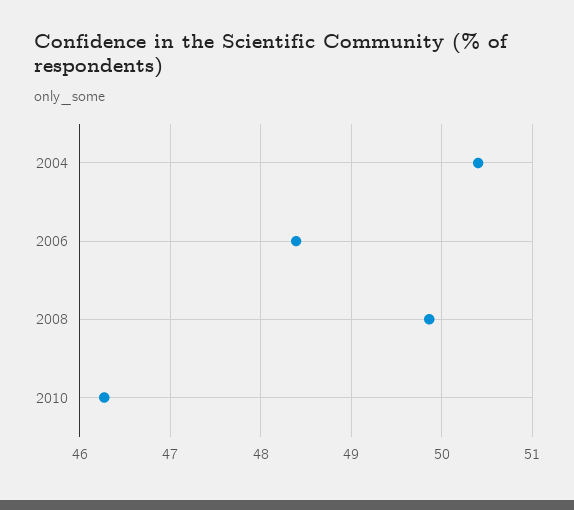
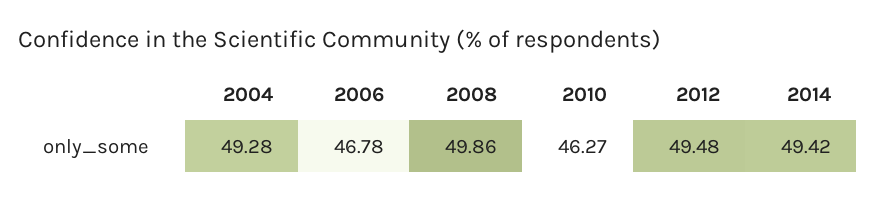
2004: 50.4 -> 49.28
2006: 48.4 -> 46.78
2012: none -> 49.48
2014: none -> 49.42

